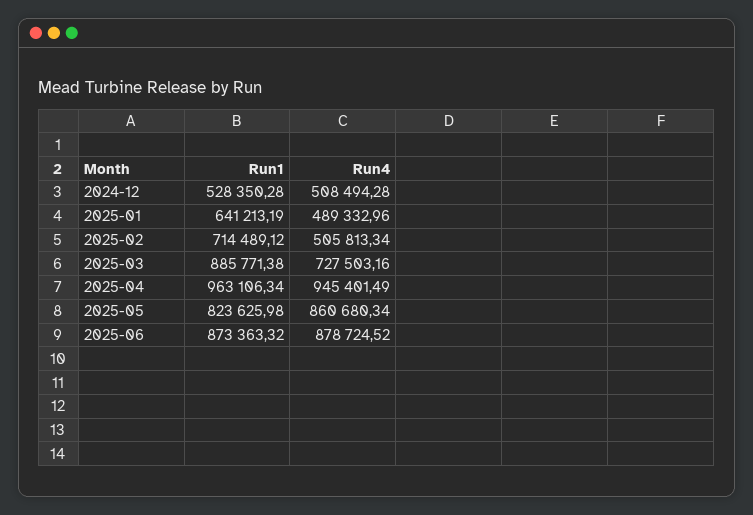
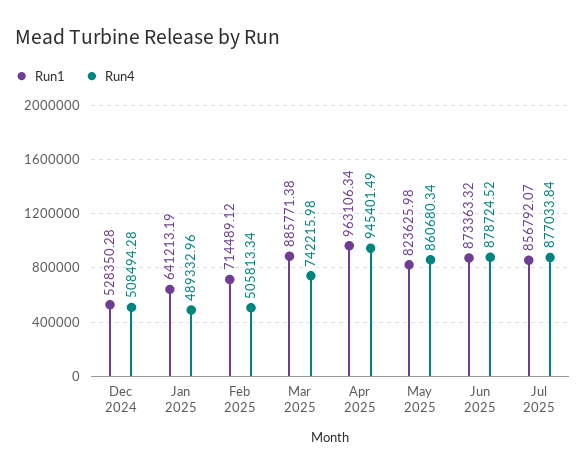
Run4, 2025-03: 727503.16 -> 742215.98
Run1, Jul 2025: none -> 856792.07
Run4, Jul 2025: none -> 877033.84

